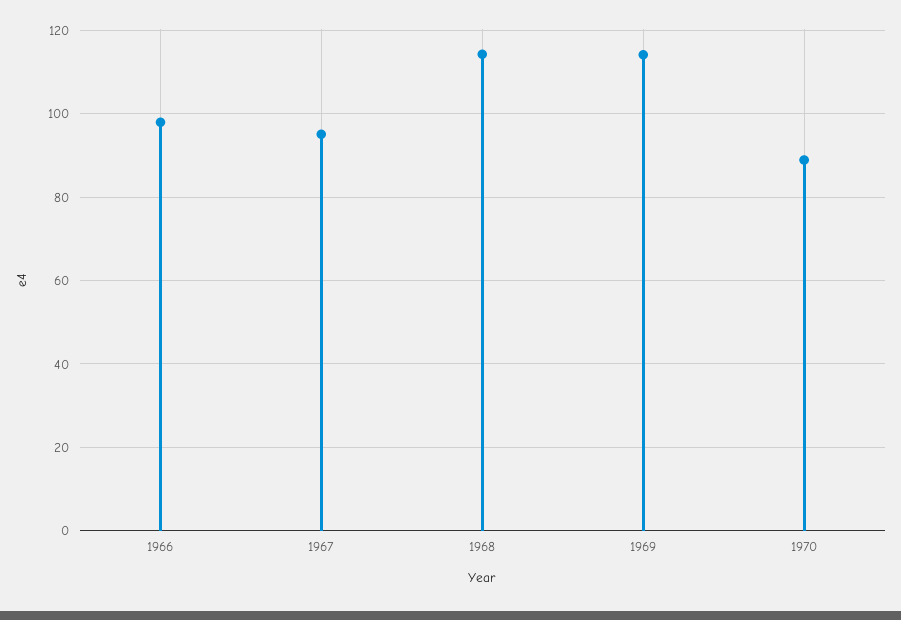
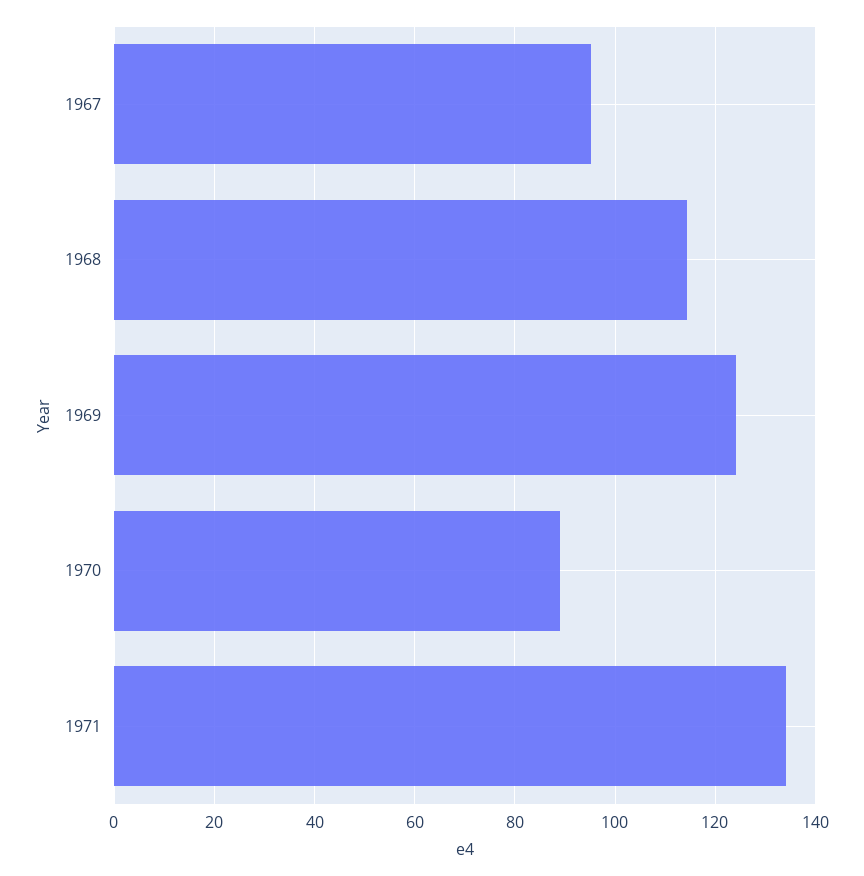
1966: 98 -> none
1969: 114 -> 124
1971: none -> 134

